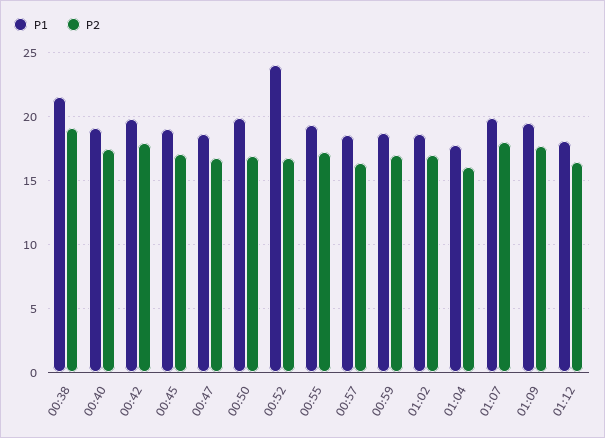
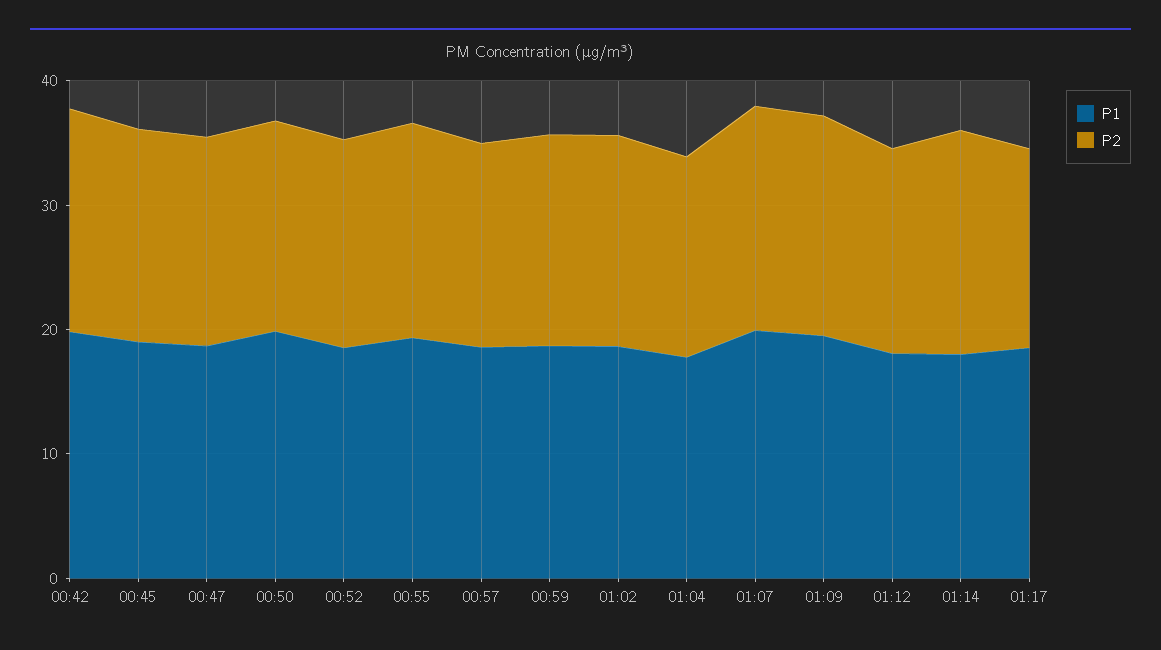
P1, 00:38: 21.5 -> none
P2, 00:38: 19 -> none
P1, 00:40: 19 -> none
P2, 00:40: 17.5 -> none
P1, 00:52: 24 -> 18
P1, 01:14: none -> 18
P2, 01:14: none -> 18
P1, 01:17: none -> 18
P2, 01:17: none -> 16

